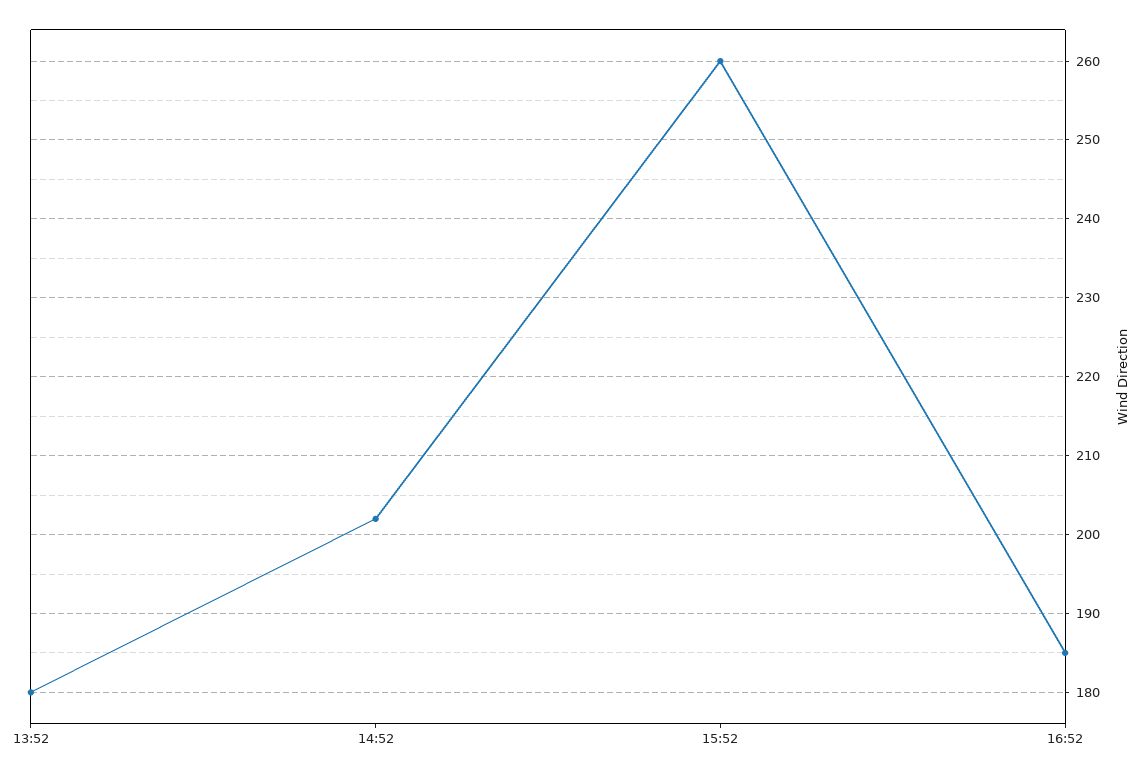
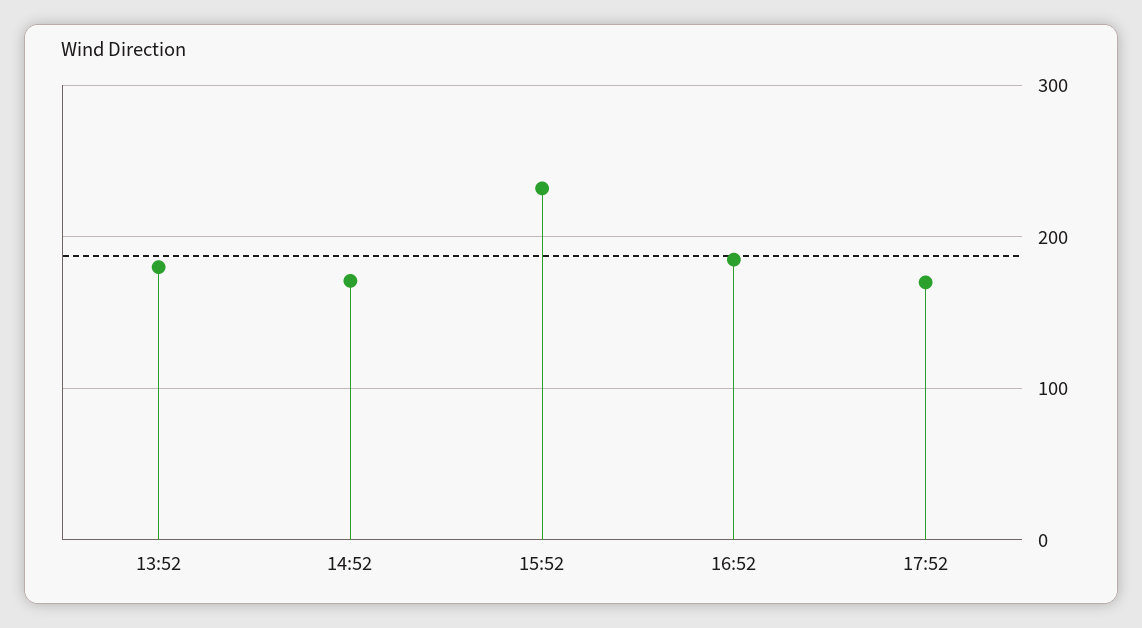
14:52: 202 -> 170
15:52: 260 -> 230
17:52: none -> 170

